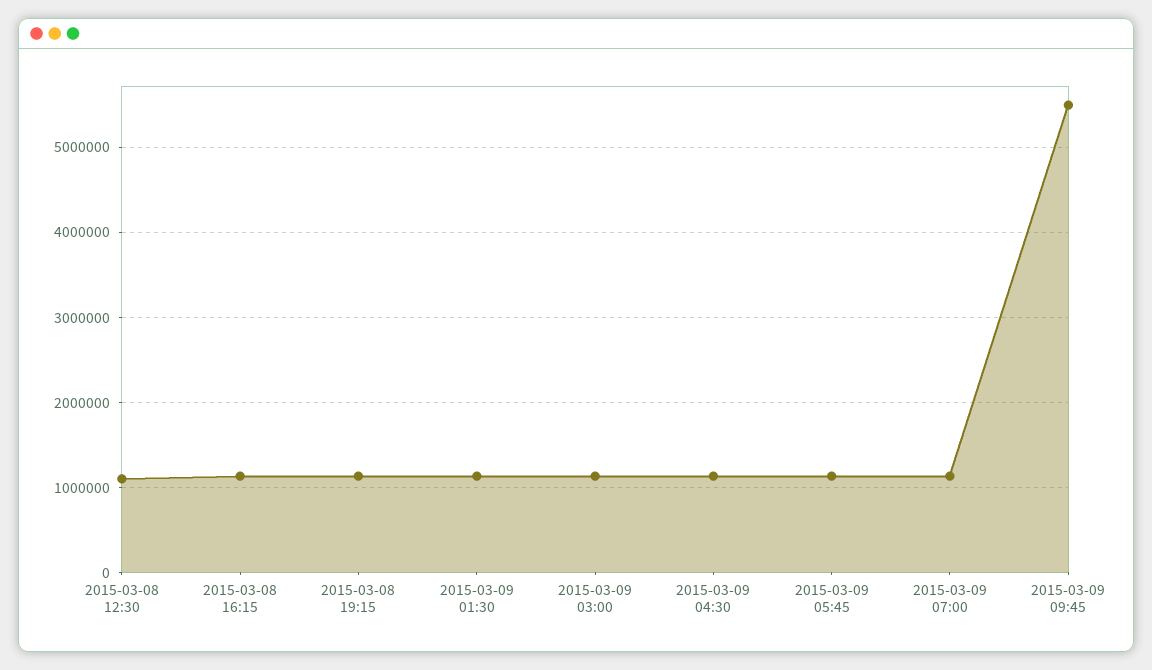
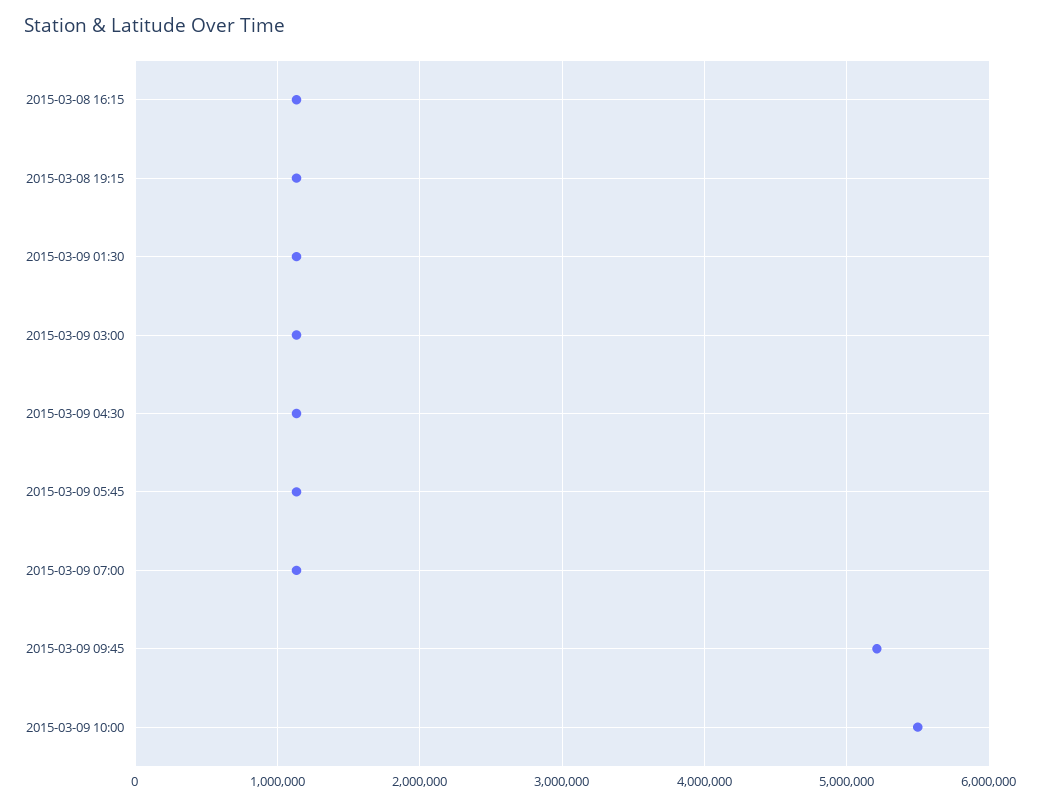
2015-03-08 12:30: 1100000 -> none
2015-03-09 09:45: 5500000 -> 5200000
2015-03-09 10:00: none -> 5500000

